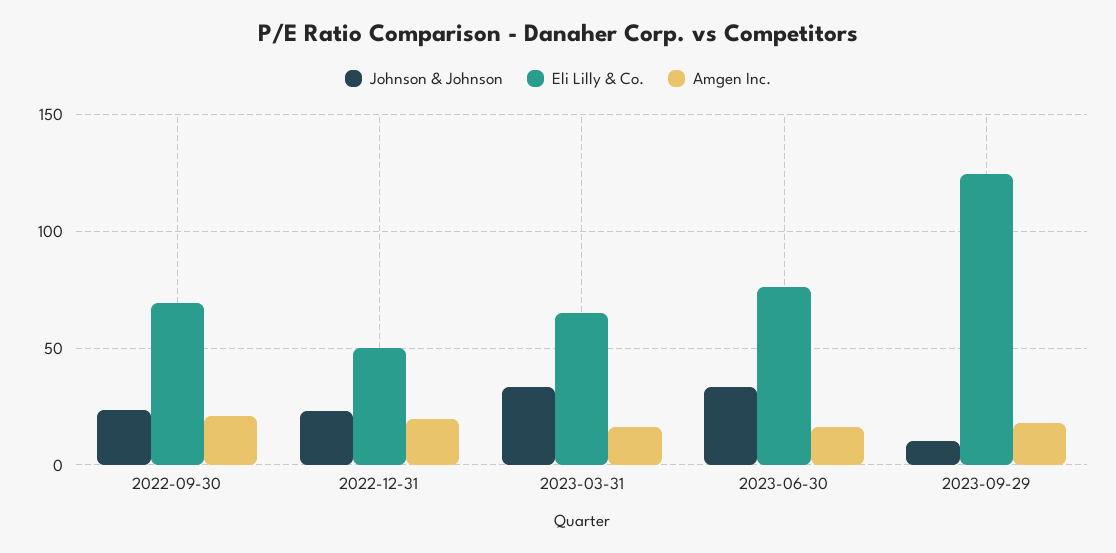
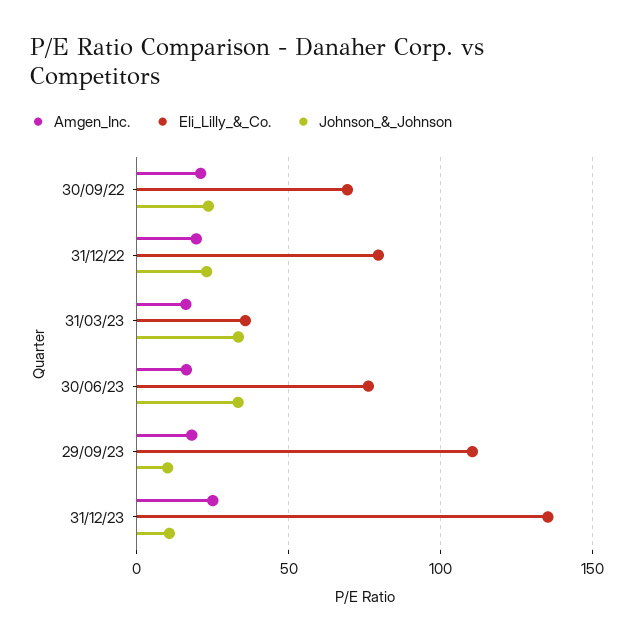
Eli Lilly & Co., 2022-12-31: 50 -> 80
Eli Lilly & Co., 2023-03-31: 65 -> 35
Eli Lilly & Co., 2023-09-29: 125 -> 110
Amgen Inc., 31/12/23: none -> 25
Eli Lilly & Co., 31/12/23: none -> 135
Johnson & Johnson, 31/12/23: none -> 10

